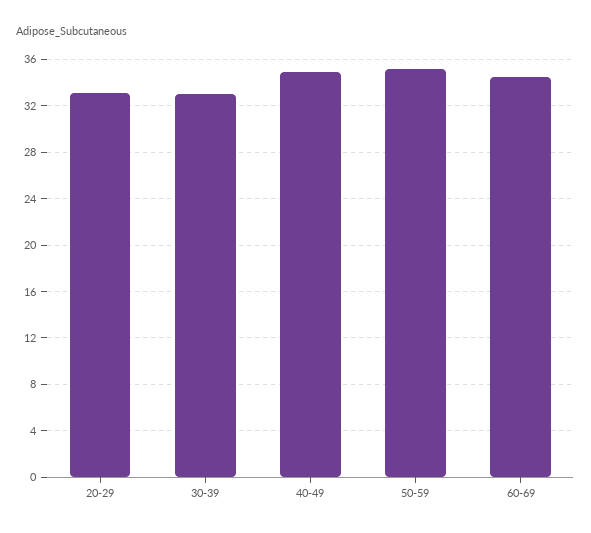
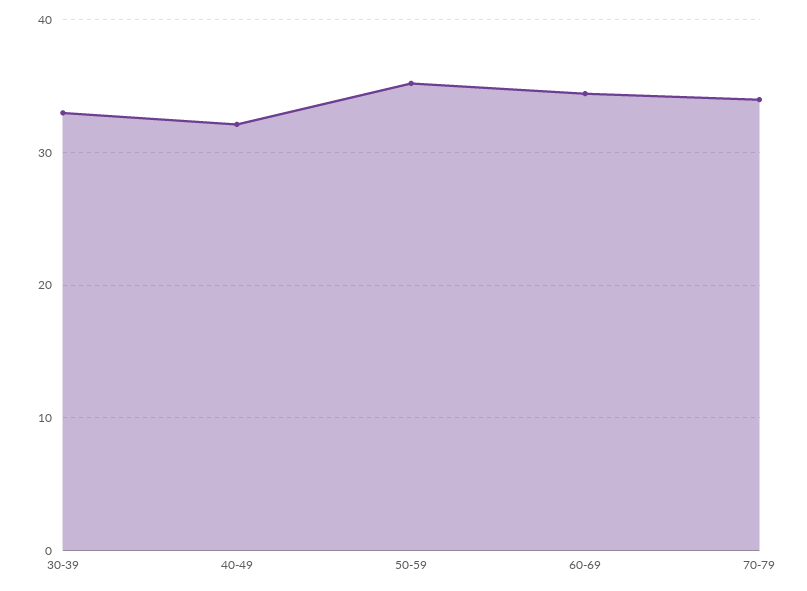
20-29: 33 -> none
40-49: 35 -> 32
70-79: none -> 34

